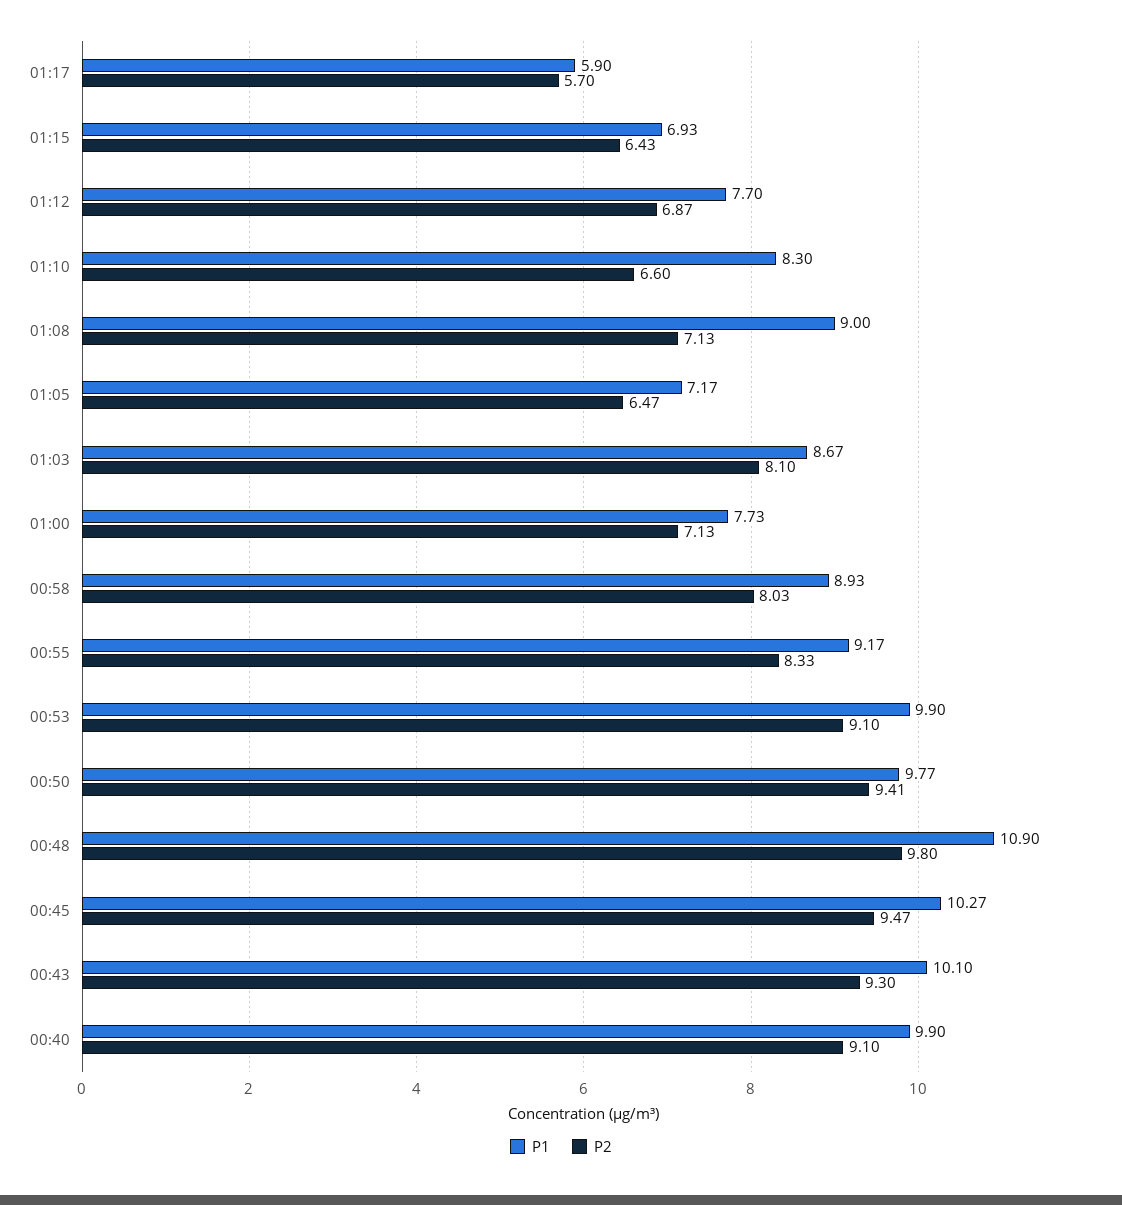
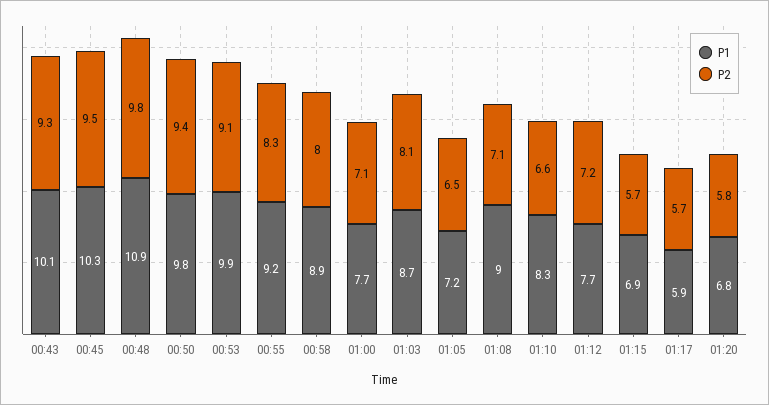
P2, 01:15: 6.43 -> 5.7
P2, 01:12: 6.87 -> 7.2
P1, 00:40: 9.9 -> none
P2, 00:40: 9.1 -> none
P1, 01:20: none -> 6.8
P2, 01:20: none -> 5.8

